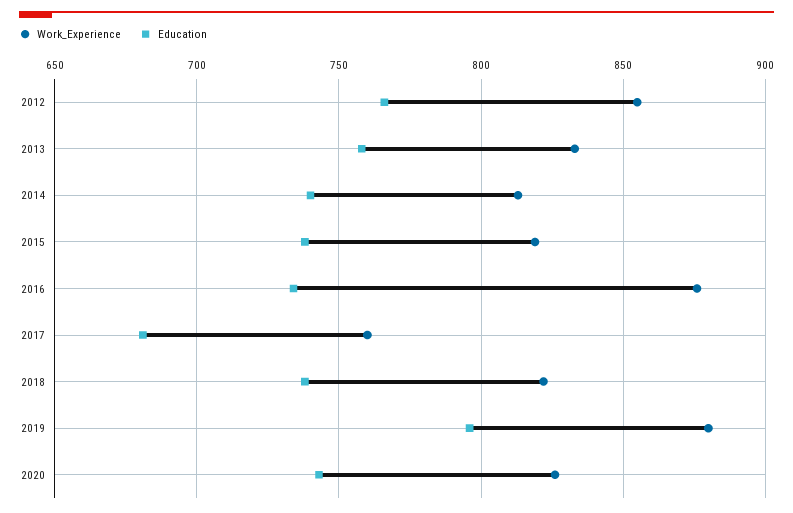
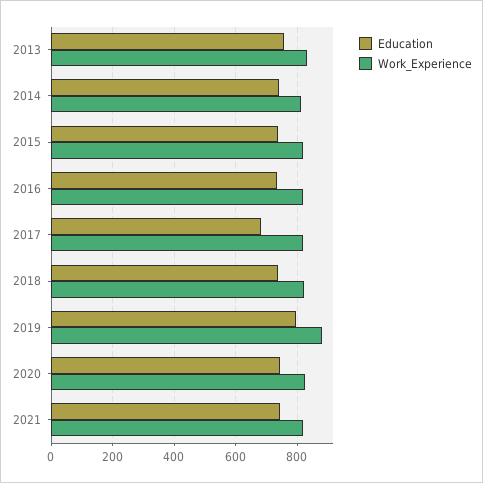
Work_Experience, 2012: 855 -> none
Education, 2012: 765 -> none
Work_Experience, 2016: 875 -> 820
Work_Experience, 2017: 760 -> 820
Education, 2021: none -> 740
Work_Experience, 2021: none -> 820

